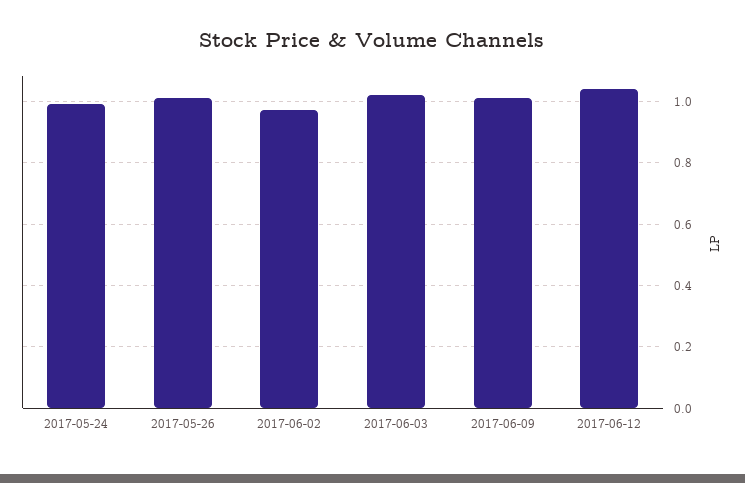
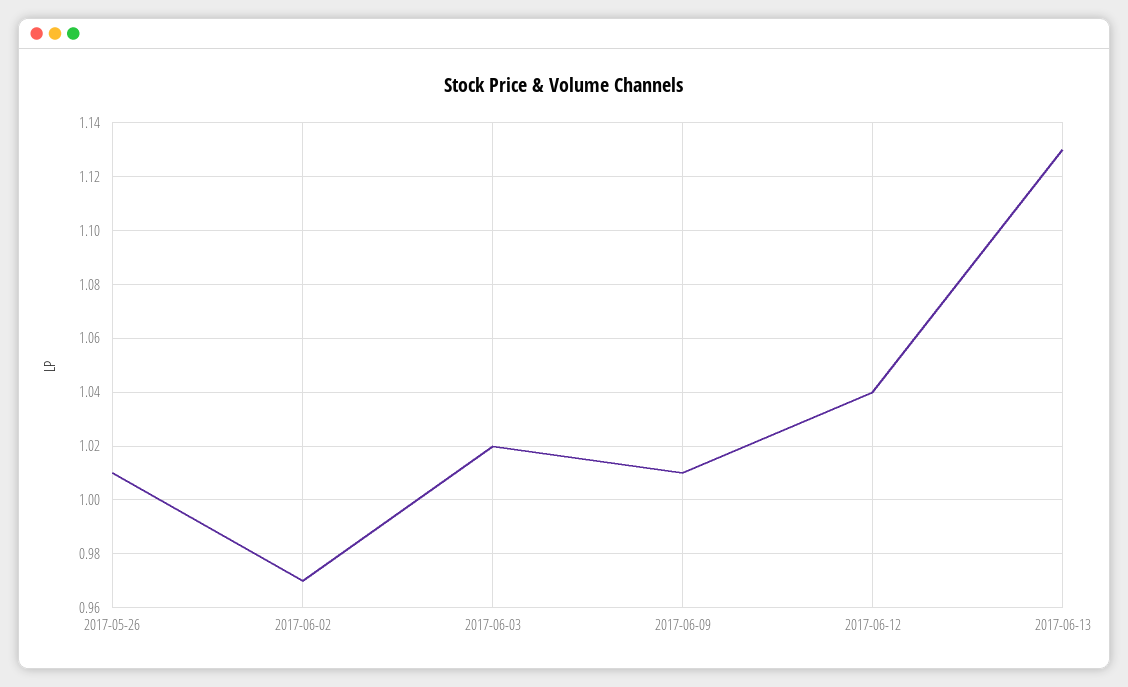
2017-05-24: 1 -> none
2017-06-13: none -> 1.13

